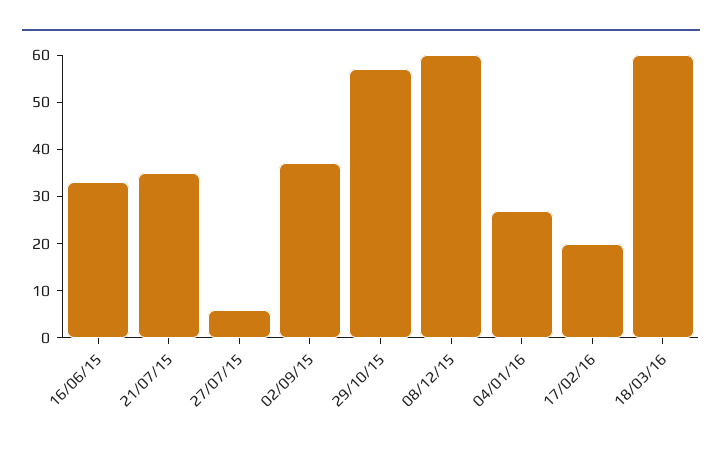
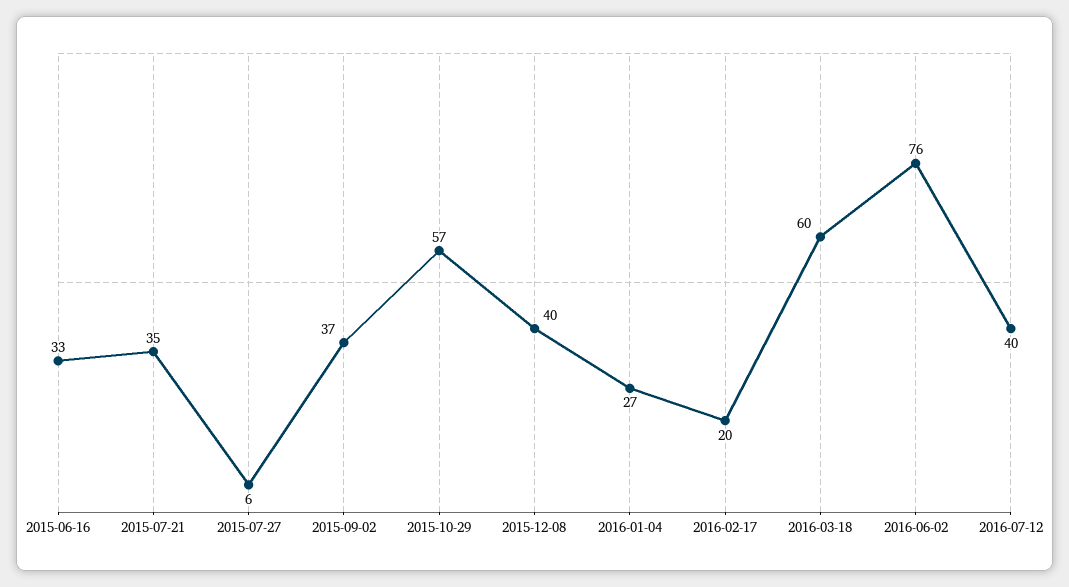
08/12/15: 60 -> 40
2016-06-02: none -> 76
2016-07-12: none -> 40

